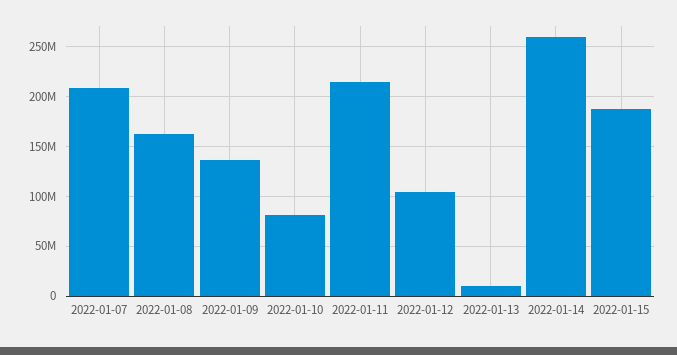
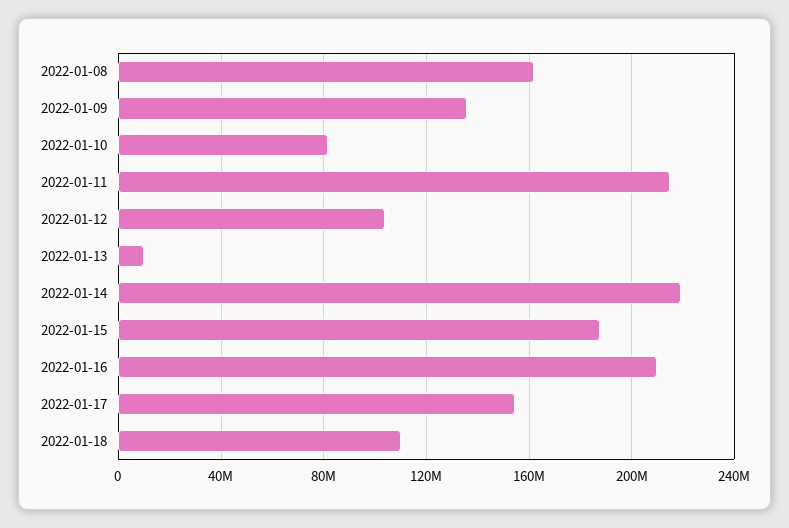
2022-01-07: 210000000 -> none
2022-01-14: 260000000 -> 220000000
2022-01-16: none -> 210000000
2022-01-17: none -> 155000000
2022-01-18: none -> 110000000

